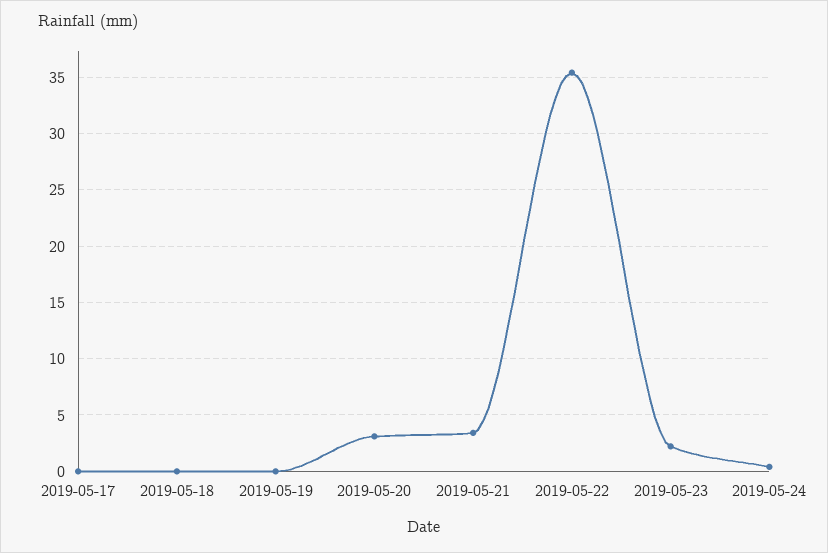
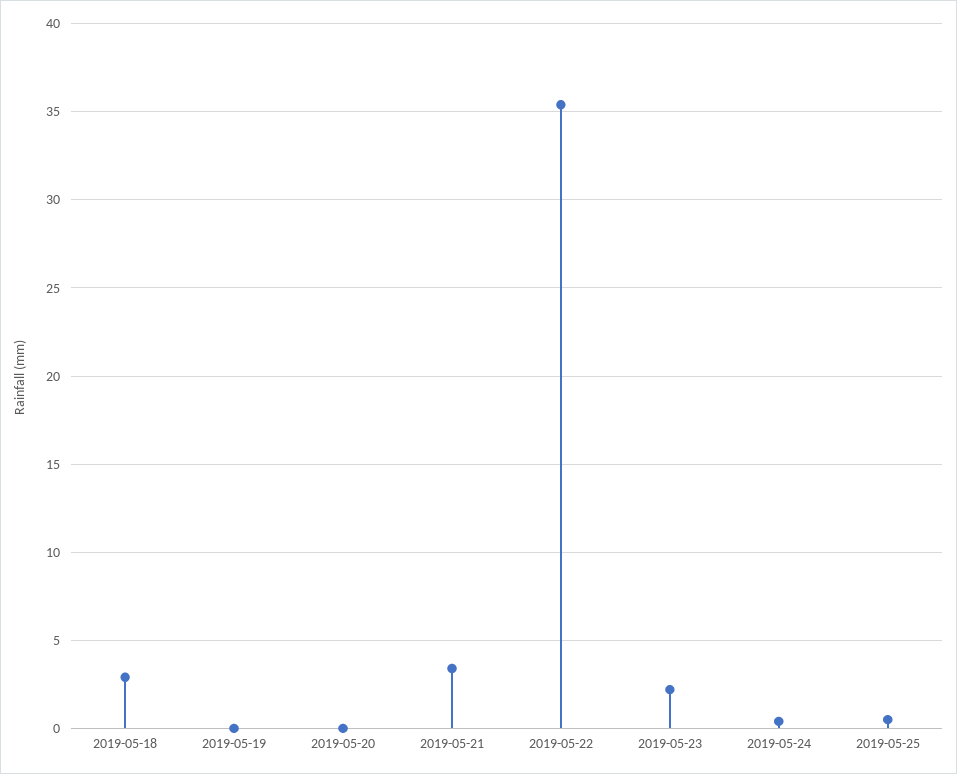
2019-05-17: 0 -> none
2019-05-18: 0 -> 3
2019-05-20: 3 -> 0
2019-05-25: none -> 0.5

